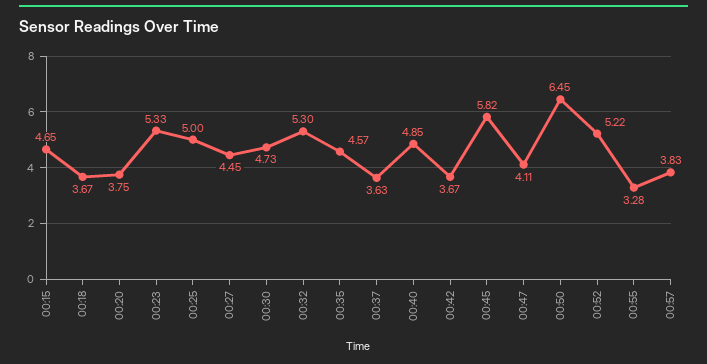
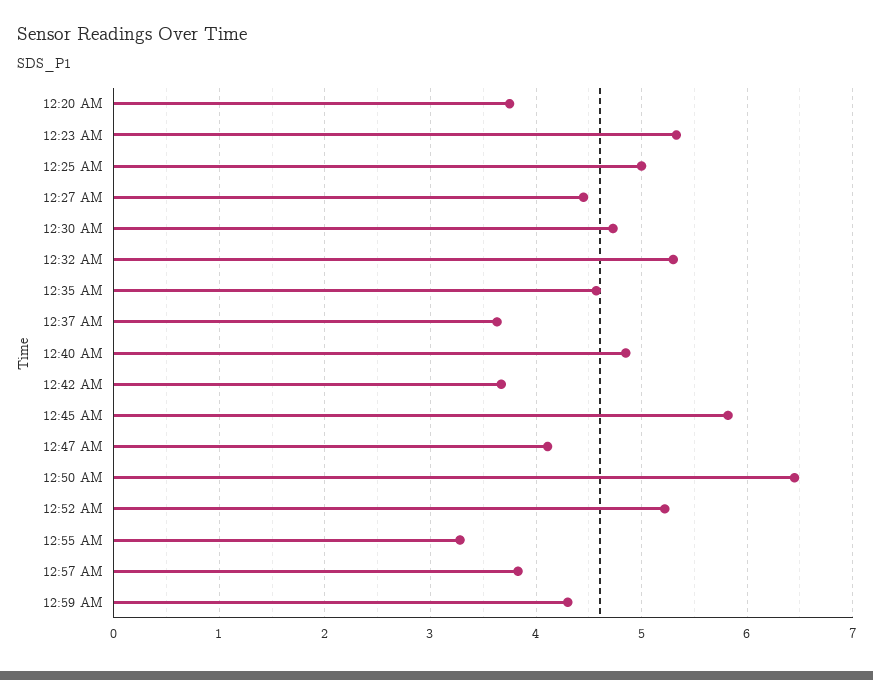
00:15: 4.65 -> none
00:18: 3.67 -> none
12:59 AM: none -> 4.3

